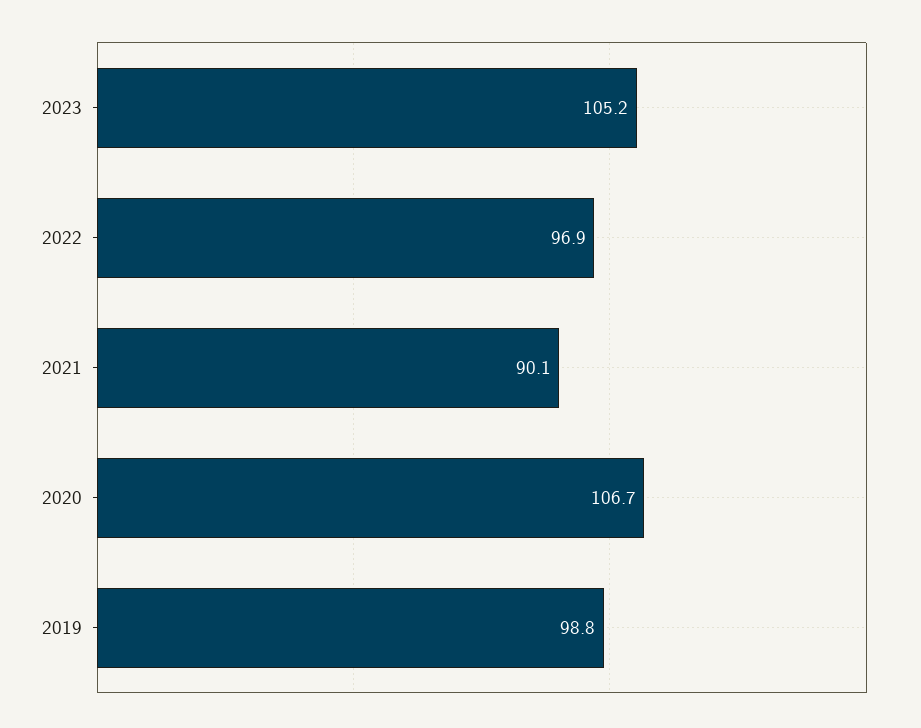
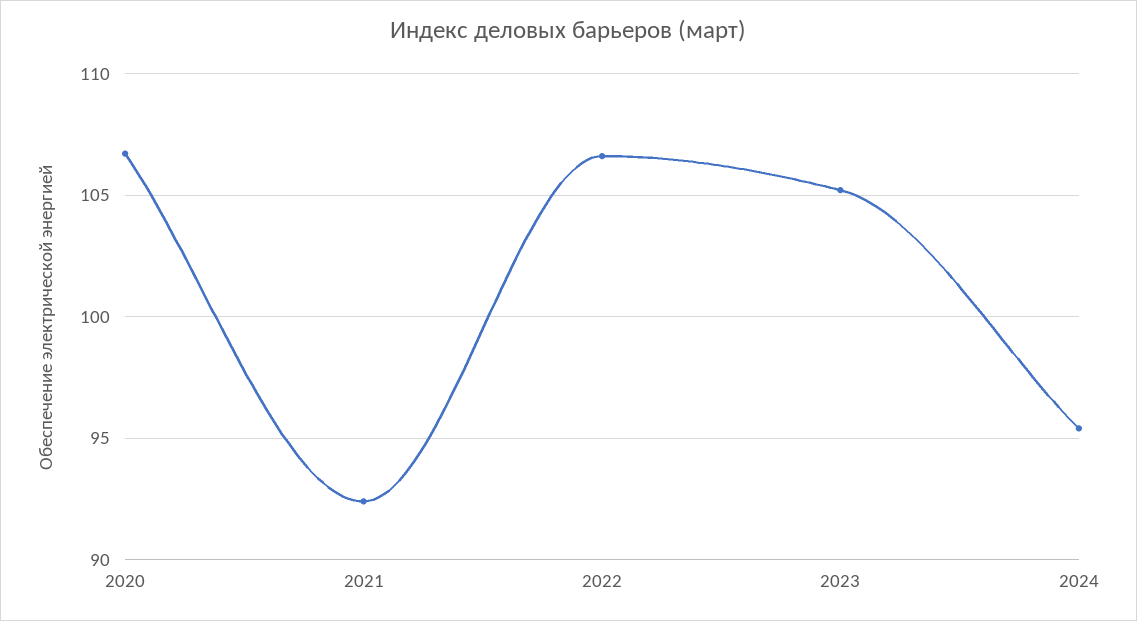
2022: 96.9 -> 106.5
2021: 90.1 -> 92.5
2019: 98.8 -> none
2024: none -> 95.5

